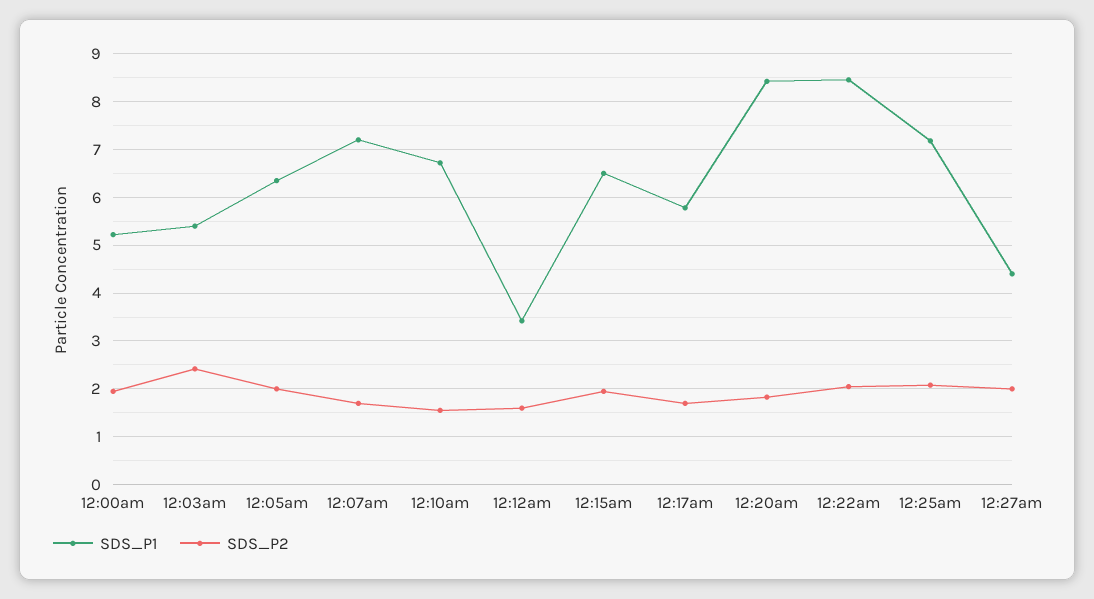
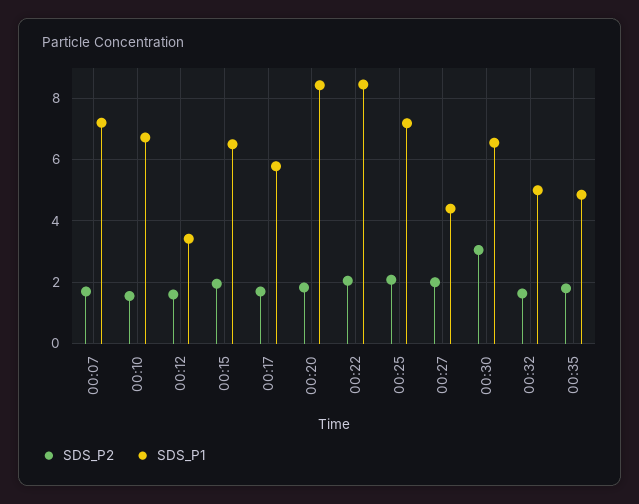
SDS_P1, 12:00am: 5.2 -> none
SDS_P2, 12:00am: 2 -> none
SDS_P1, 12:03am: 5.4 -> none
SDS_P2, 12:03am: 2.4 -> none
SDS_P1, 12:05am: 6.4 -> none
SDS_P2, 12:05am: 2 -> none
SDS_P2, 00:30: none -> 3
SDS_P1, 00:30: none -> 6.6
SDS_P2, 00:32: none -> 1.6
SDS_P1, 00:32: none -> 5
SDS_P2, 00:35: none -> 1.8
SDS_P1, 00:35: none -> 4.8

